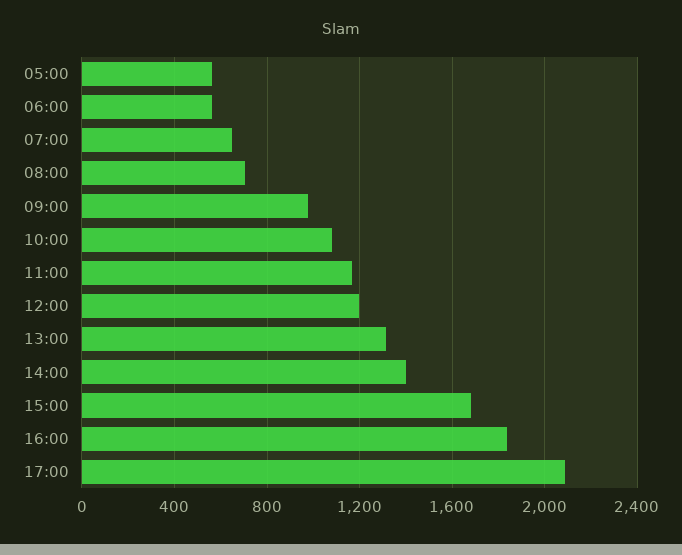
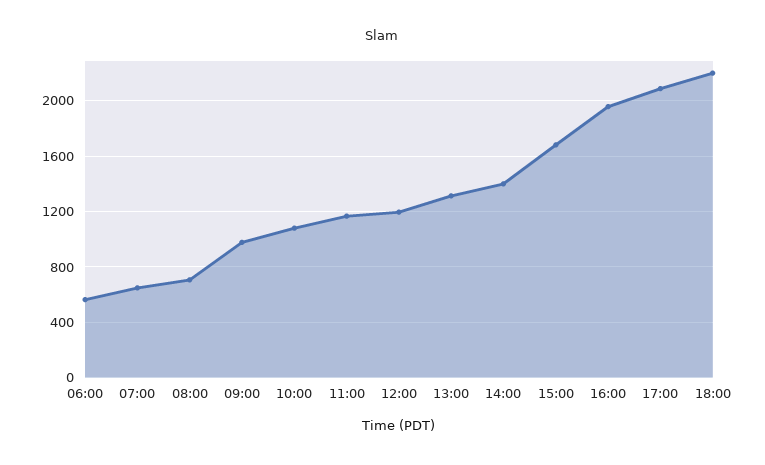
05:00: 550 -> none
16:00: 1850 -> 1950
18:00: none -> 2200

